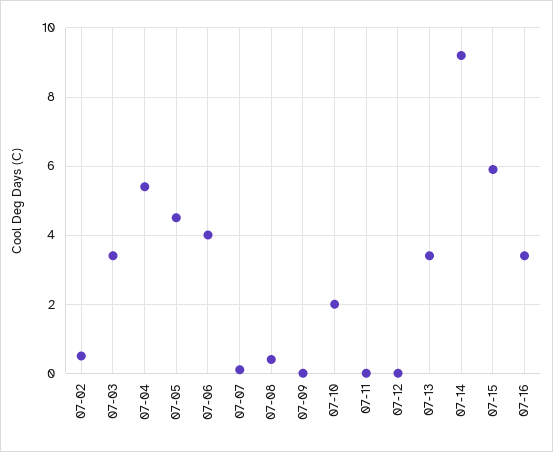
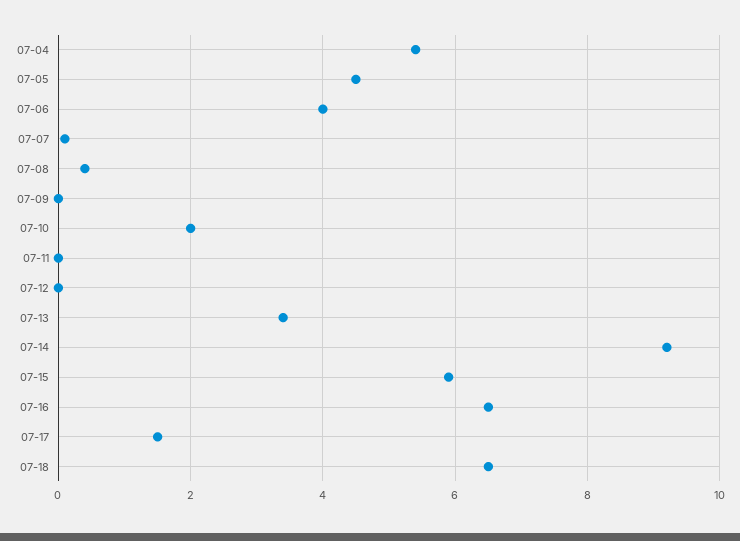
07-02: 0.5 -> none
07-03: 3.5 -> none
07-16: 3.5 -> 6.5
07-17: none -> 1.5
07-18: none -> 6.5

